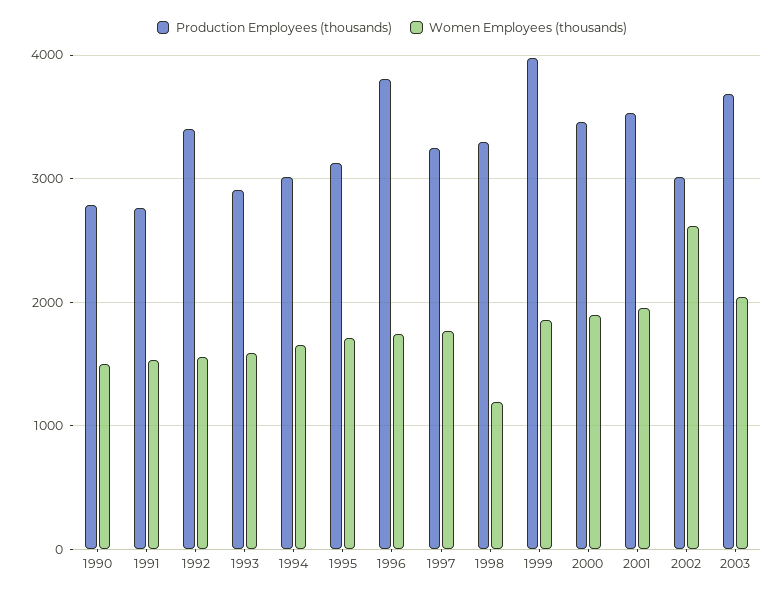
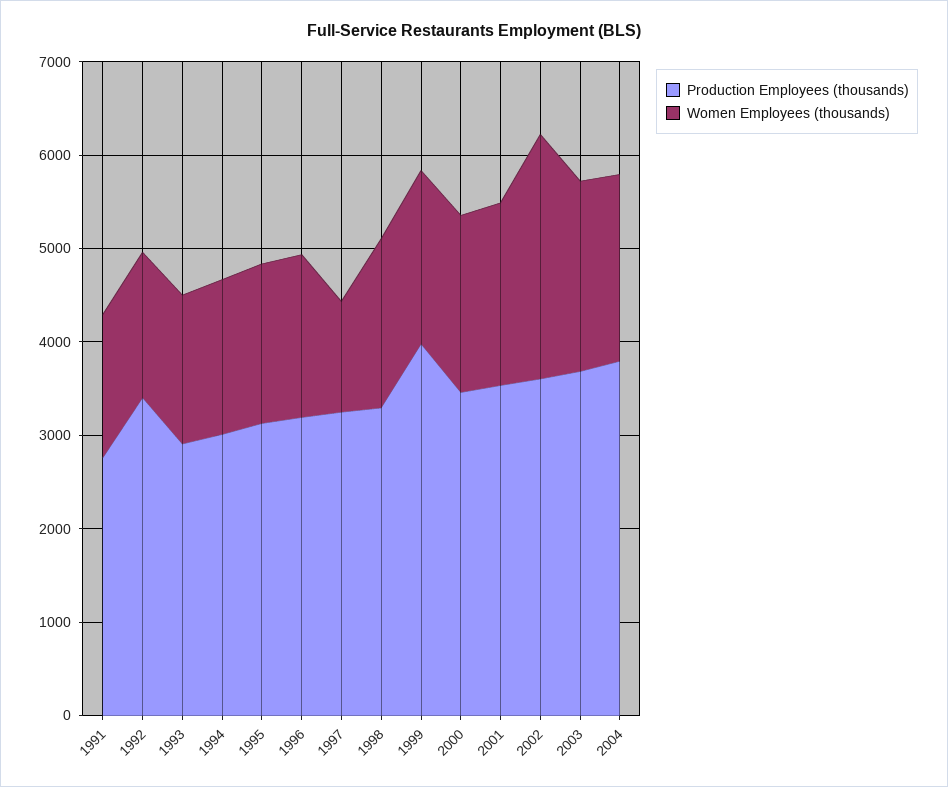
Production Employees (thousands), 1990: 2800 -> none
Women Employees (thousands), 1990: 1500 -> none
Production Employees (thousands), 1996: 3800 -> 3200
Women Employees (thousands), 1997: 1800 -> 1200
Women Employees (thousands), 1998: 1200 -> 1800
Production Employees (thousands), 2002: 3000 -> 3600
Production Employees (thousands), 2004: none -> 3800
Women Employees (thousands), 2004: none -> 2000

